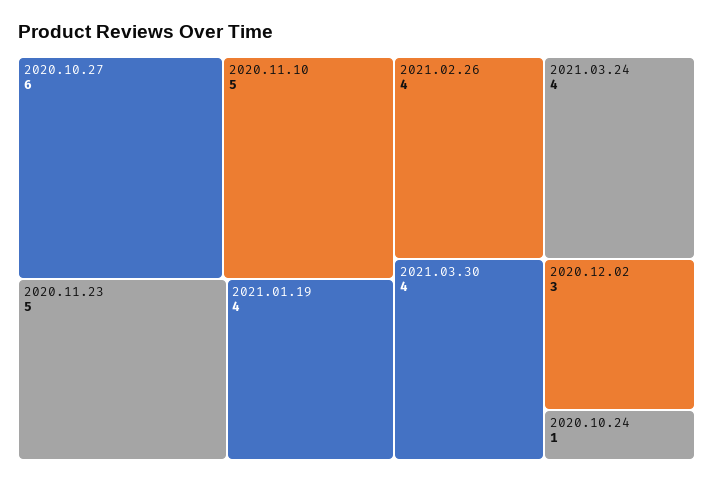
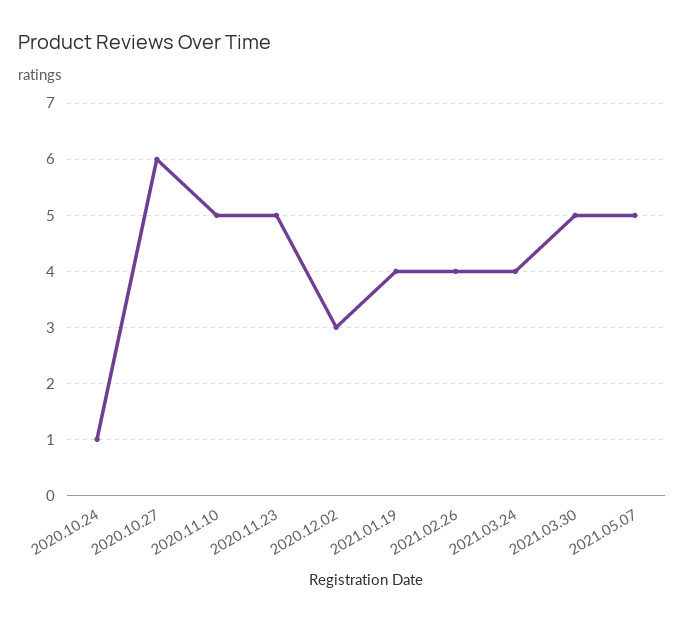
2021.03.30: 4 -> 5
2021.05.07: none -> 5

